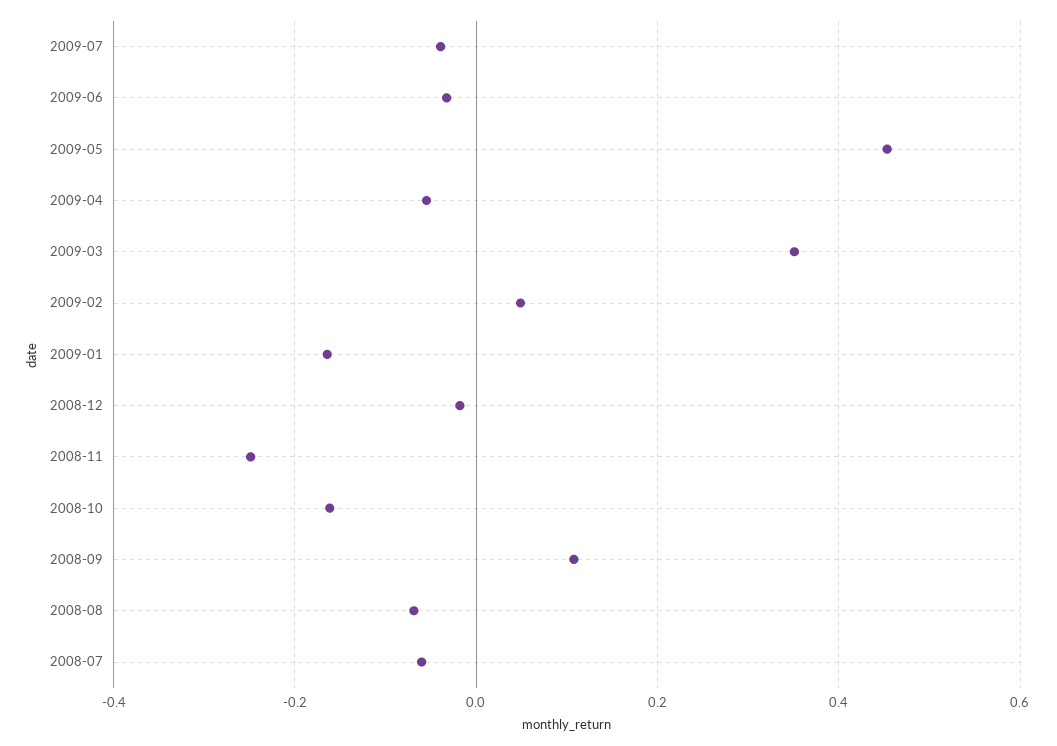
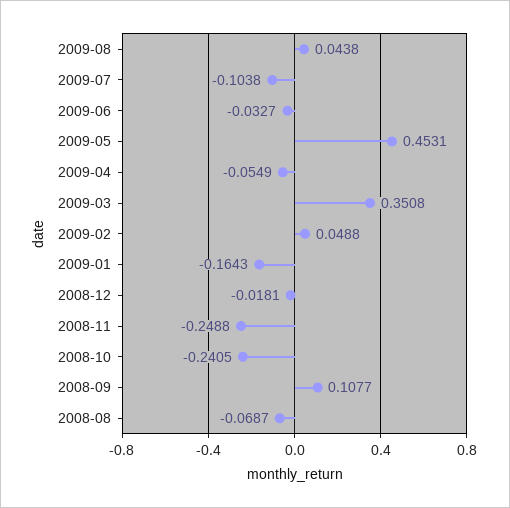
2009-07: -0.04 -> -0.1038
2008-10: -0.16 -> -0.2405
2008-07: -0.06 -> none
2009-08: none -> 0.0438

